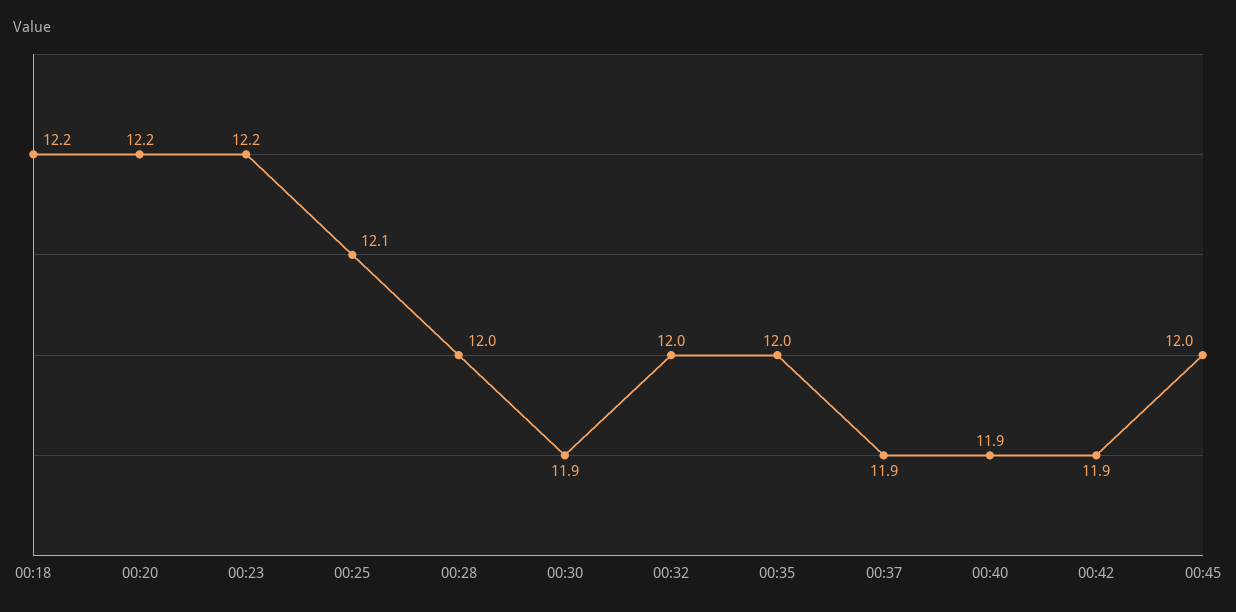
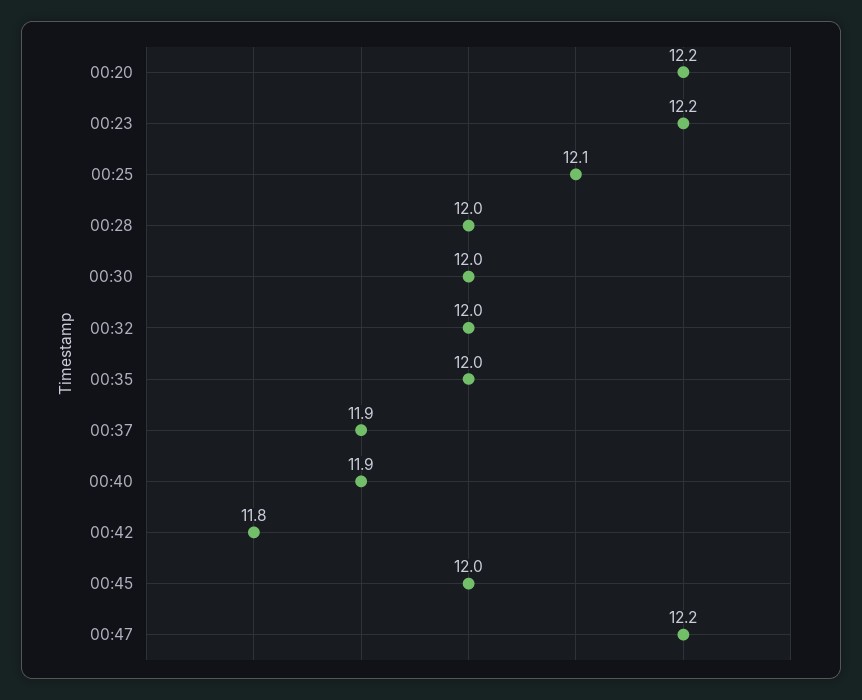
00:18: 12.2 -> none
00:30: 11.9 -> 12
00:42: 11.9 -> 11.8
00:47: none -> 12.2

